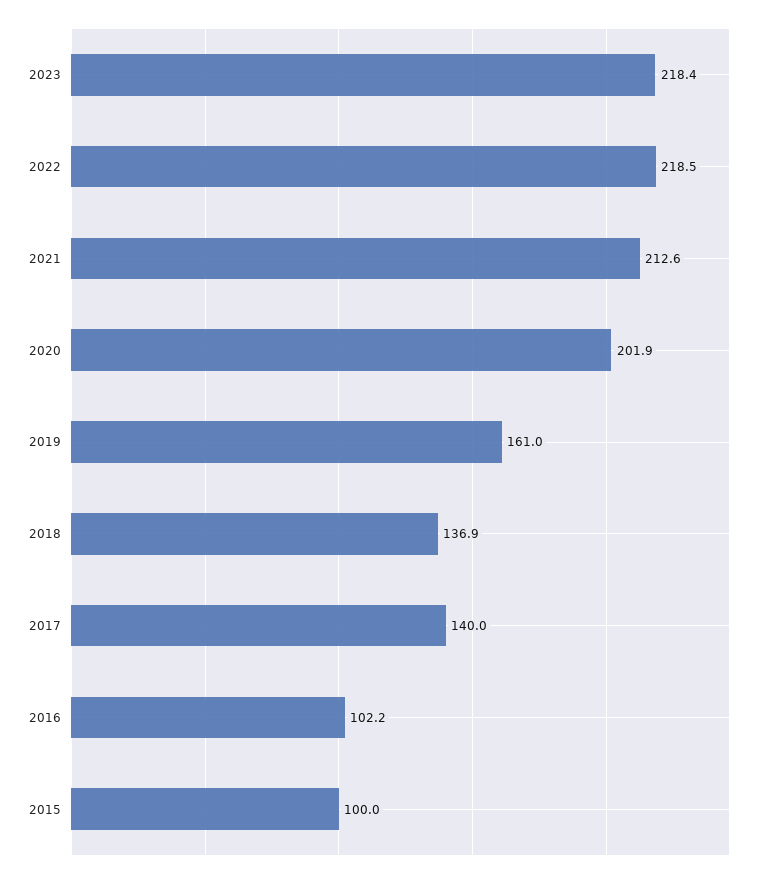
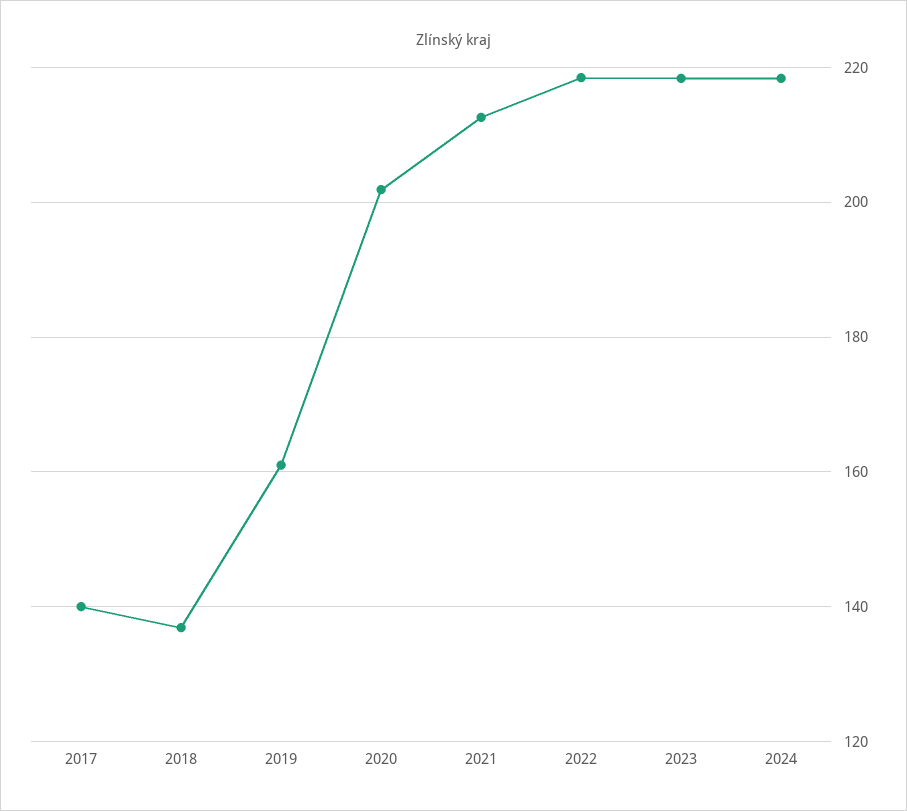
2016: 102.2 -> none
2015: 100 -> none
2024: none -> 218

